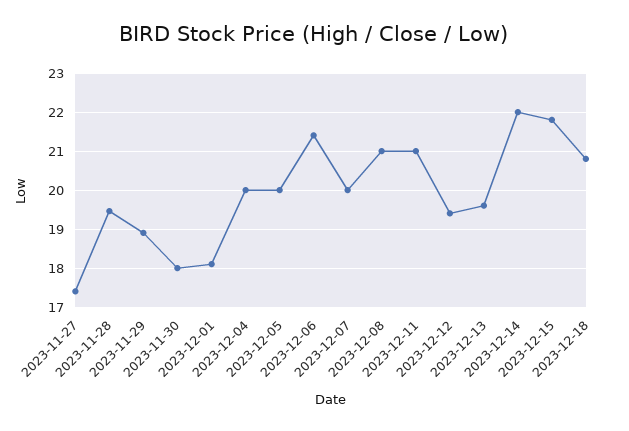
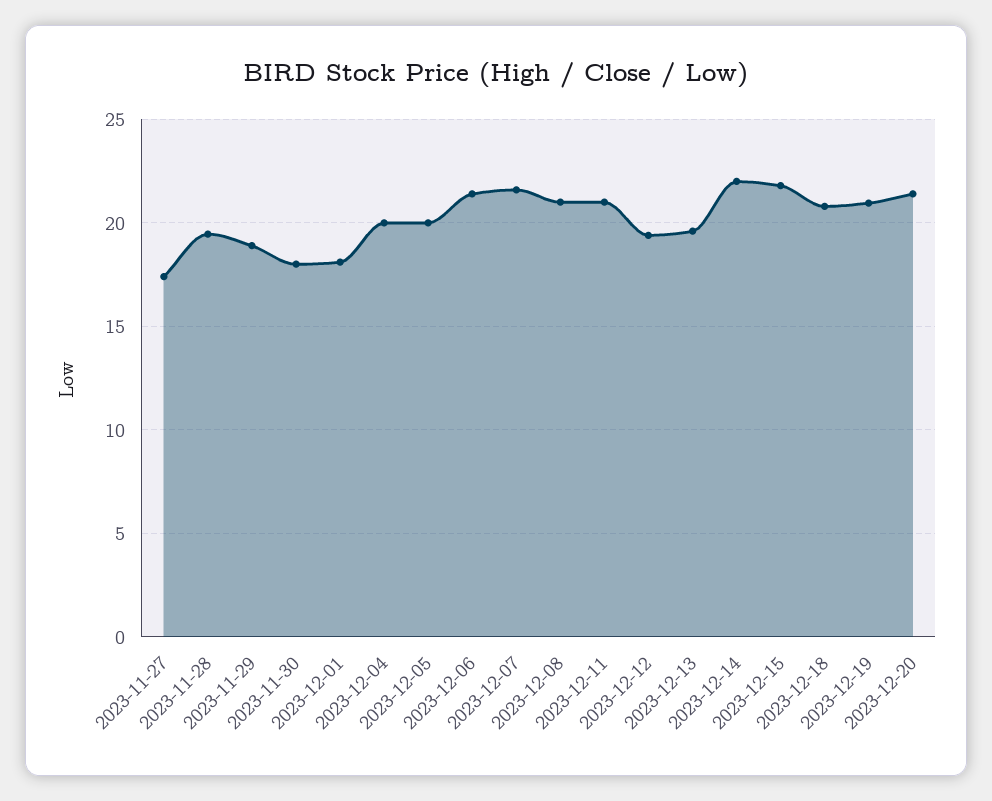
2023-12-07: 20 -> 21.5
2023-12-19: none -> 21
2023-12-20: none -> 21.5

